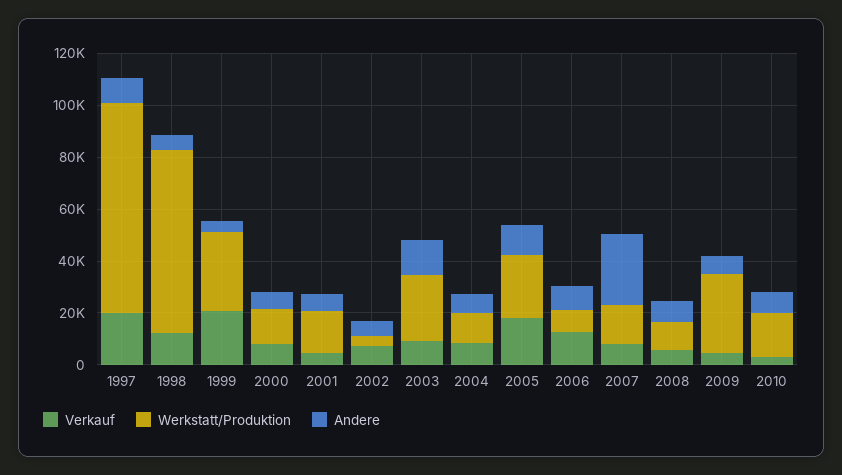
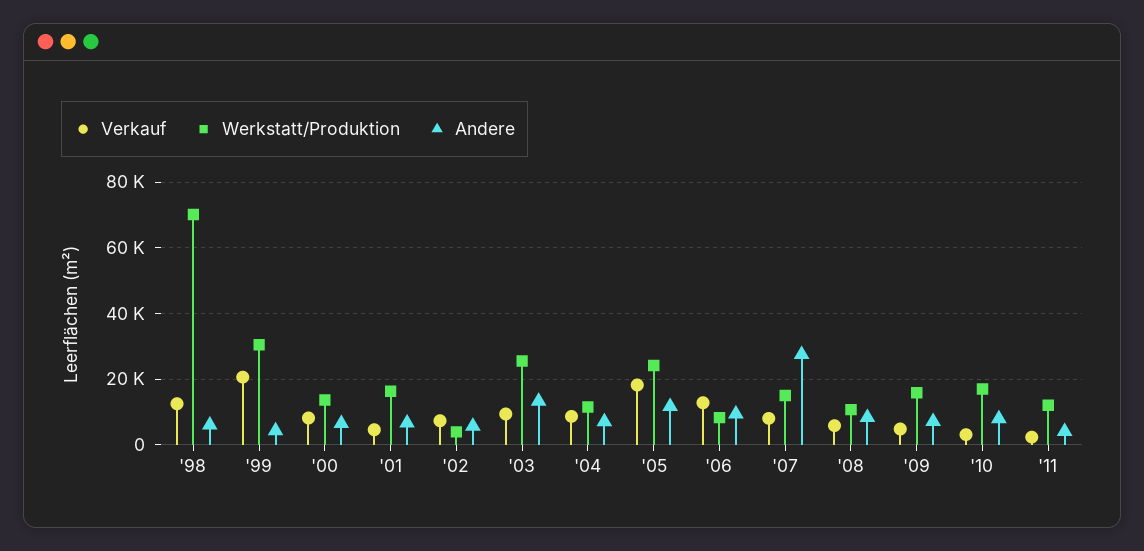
Verkauf, 1997: 20000 -> none
Werkstatt/Produktion, 1997: 80000 -> none
Andere, 1997: 10000 -> none
Werkstatt/Produktion, 2009: 30000 -> 16000
Verkauf, '11: none -> 2000
Werkstatt/Produktion, '11: none -> 12000
Andere, '11: none -> 4000

